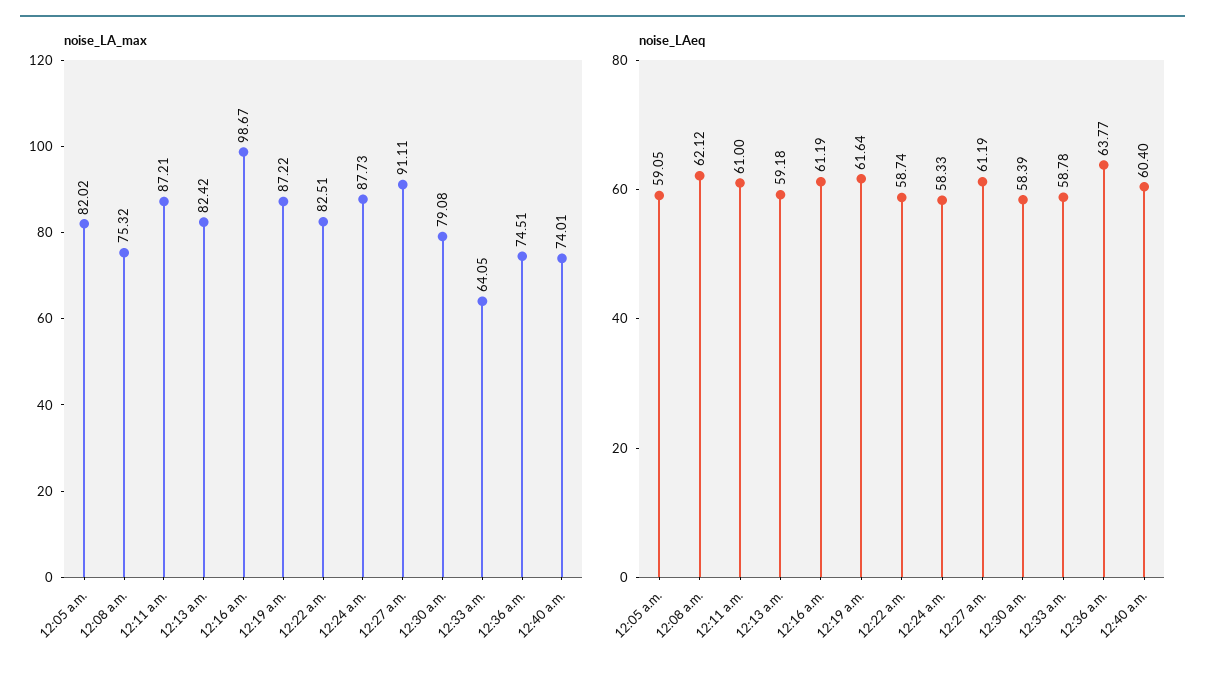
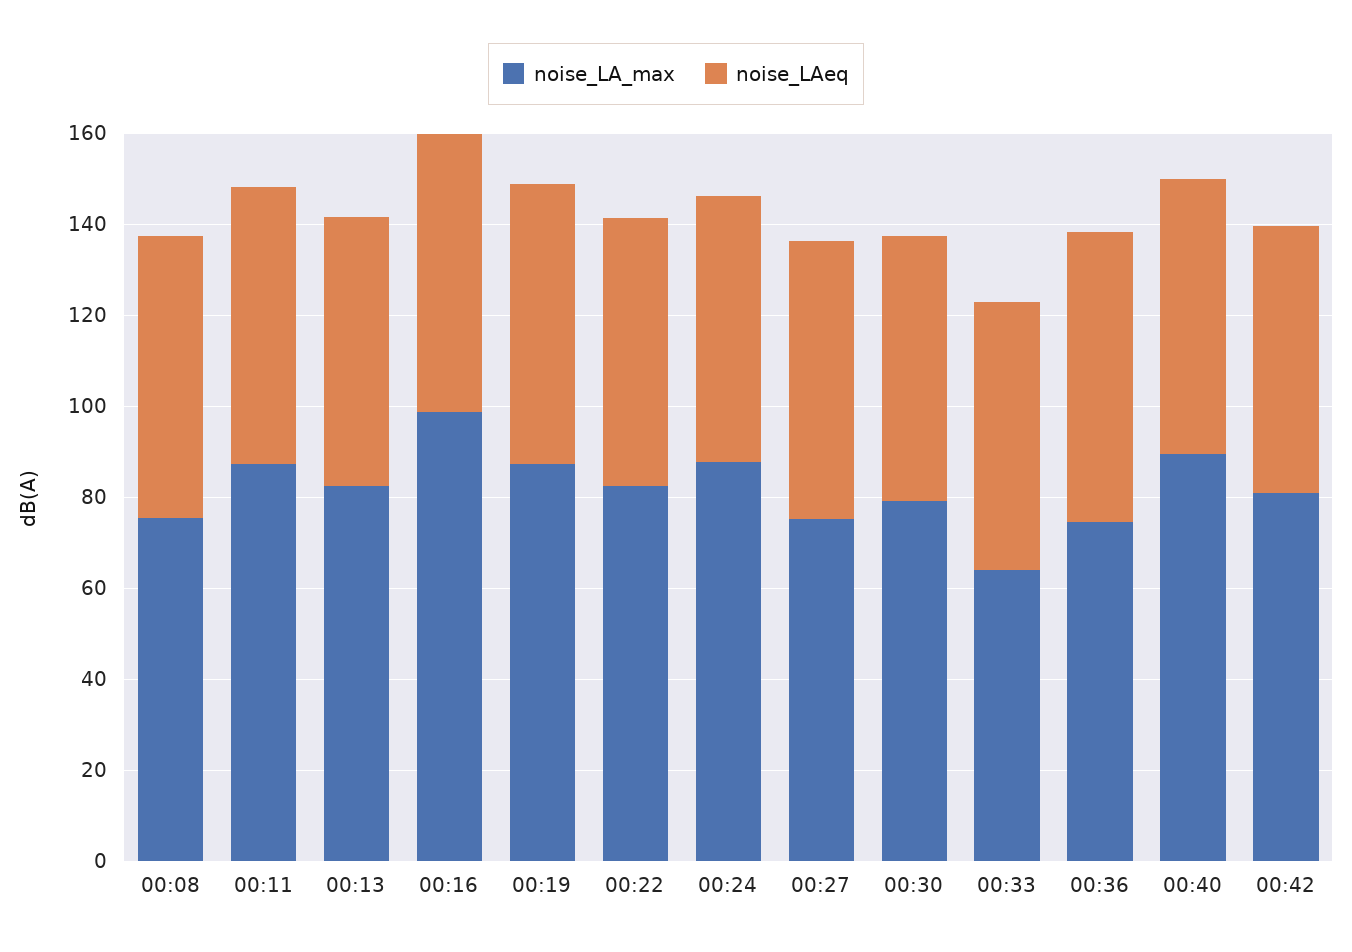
noise_LA_max, 12:05 a.m.: 82.02 -> none
noise_LA_max, 12:27 a.m.: 91.11 -> 75
noise_LA_max, 12:40 a.m.: 74.01 -> 90
noise_LAeq, 12:05 a.m.: 59.05 -> none
noise_LA_max, 00:42: none -> 80
noise_LAeq, 00:42: none -> 60

